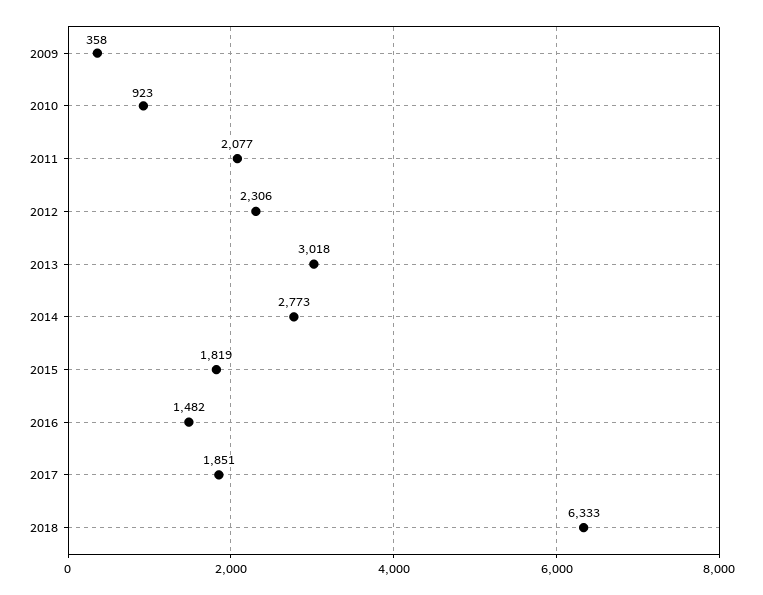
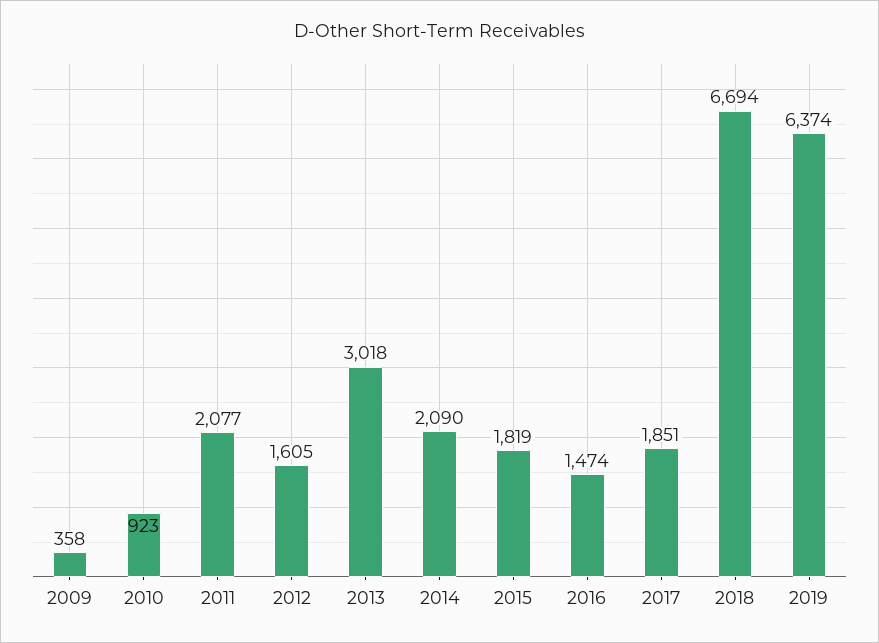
2012: 2306 -> 1605
2014: 2773 -> 2090
2016: 1482 -> 1474
2018: 6333 -> 6694
2019: none -> 6374

